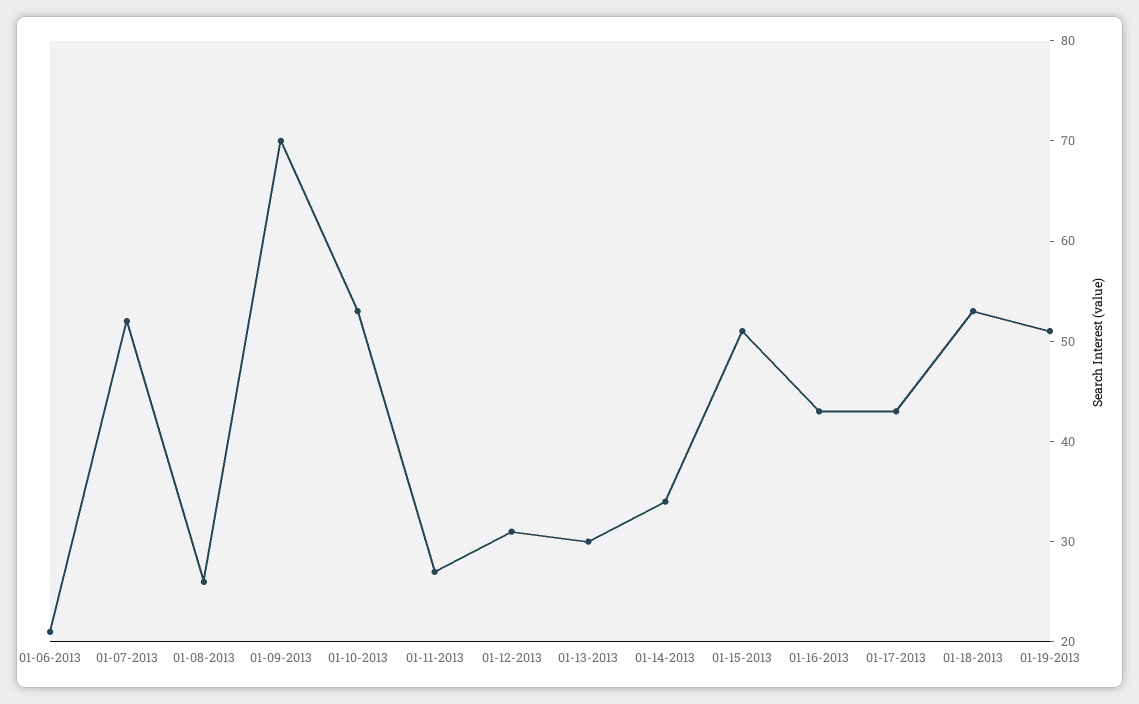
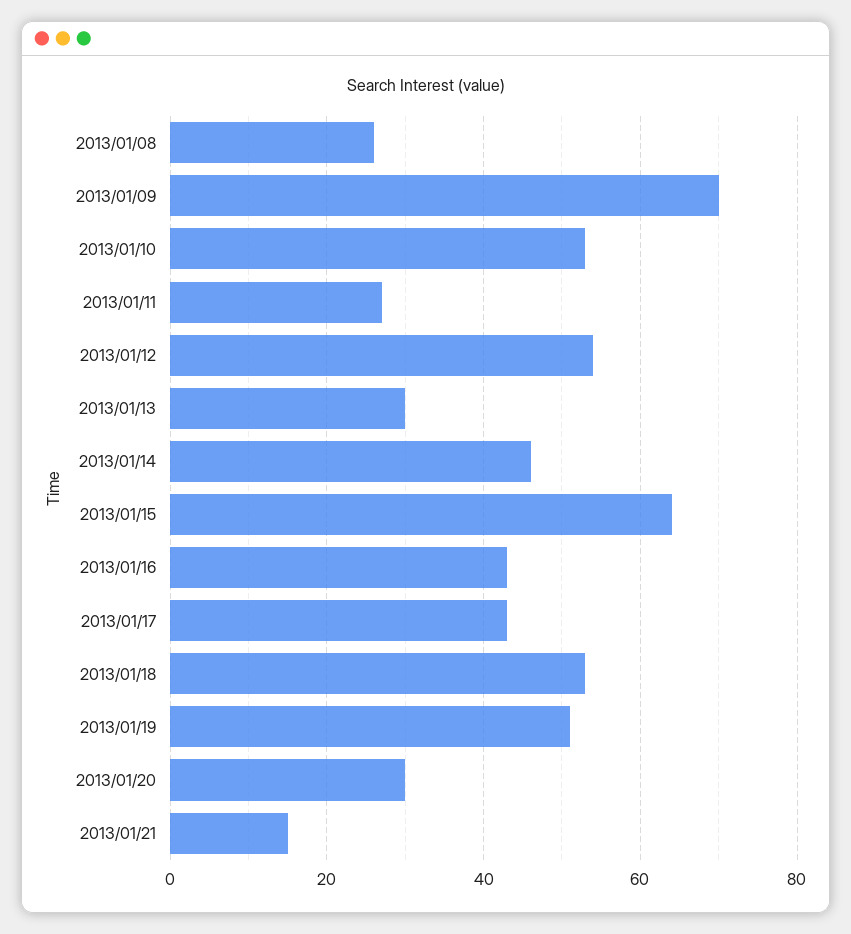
01-06-2013: 21 -> none
01-07-2013: 52 -> none
01-12-2013: 31 -> 55
01-14-2013: 34 -> 45
01-15-2013: 51 -> 65
2013/01/20: none -> 30
2013/01/21: none -> 15

